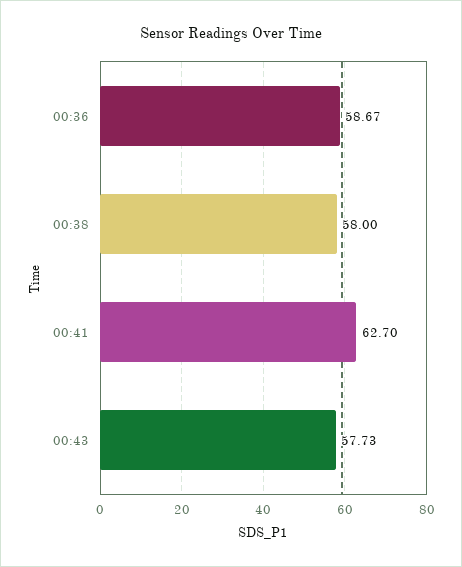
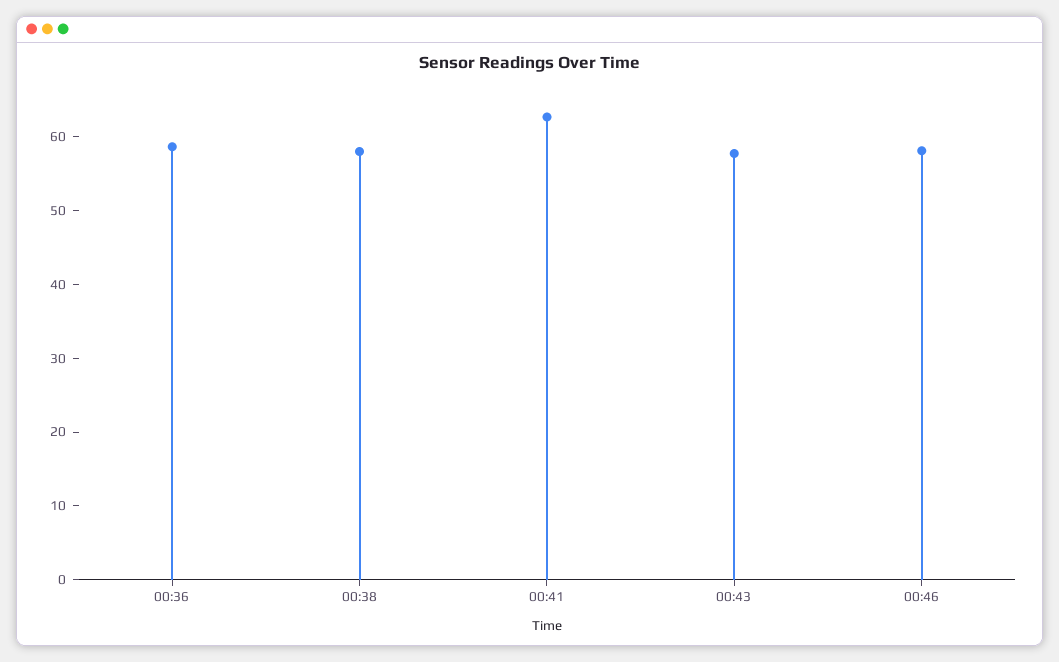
00:46: none -> 58

